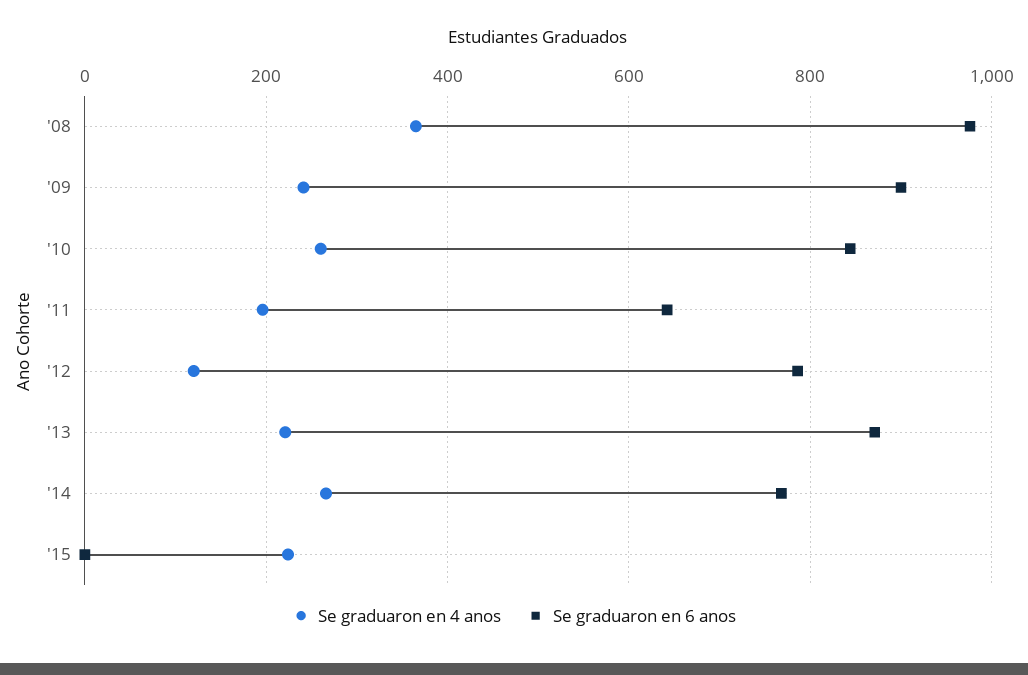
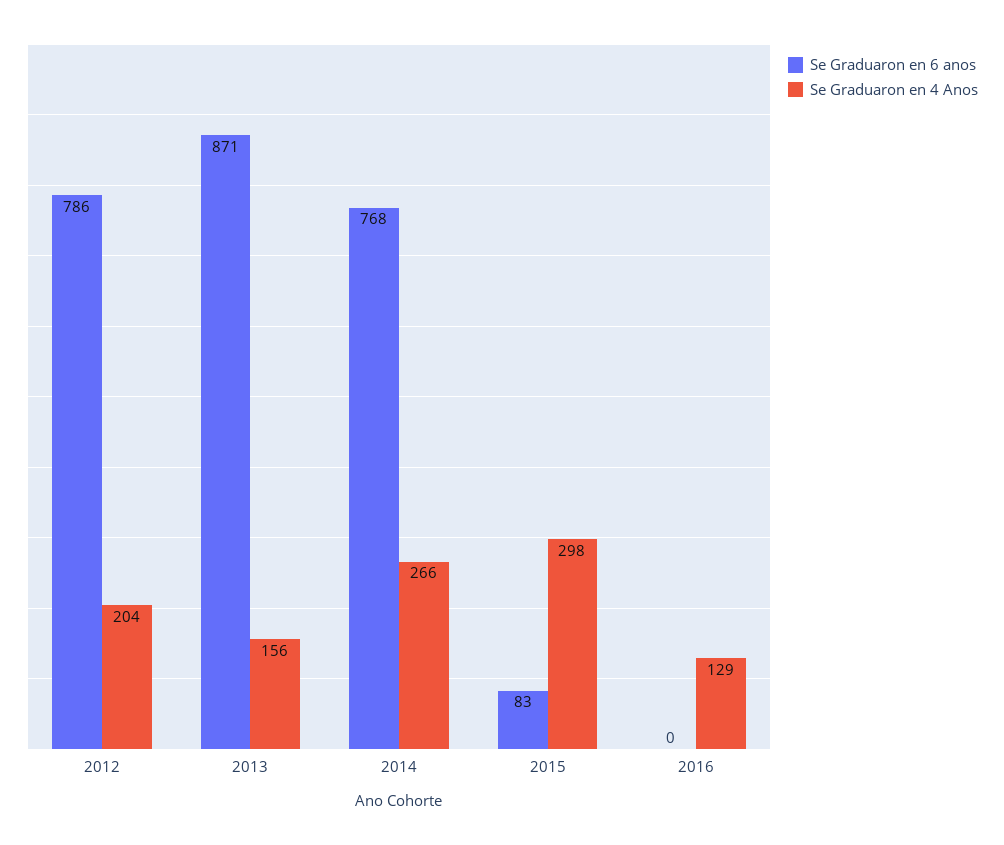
Se graduaron en 4 anos, '08: 360 -> none
Se graduaron en 6 anos, '08: 980 -> none
Se graduaron en 4 anos, '09: 240 -> none
Se graduaron en 6 anos, '09: 900 -> none
Se graduaron en 4 anos, '10: 260 -> none
Se graduaron en 6 anos, '10: 840 -> none
Se graduaron en 4 anos, '11: 200 -> none
Se graduaron en 6 anos, '11: 640 -> none
Se graduaron en 4 anos, '12: 120 -> 204
Se graduaron en 4 anos, '13: 220 -> 156
Se graduaron en 4 anos, '15: 220 -> 298
Se graduaron en 6 anos, '15: 0 -> 83
Se graduaron en 6 anos, 2016: none -> 0
Se graduaron en 4 anos, 2016: none -> 129

